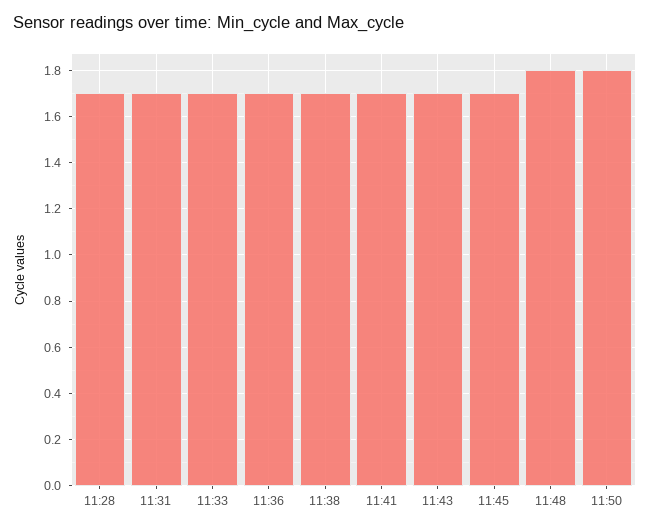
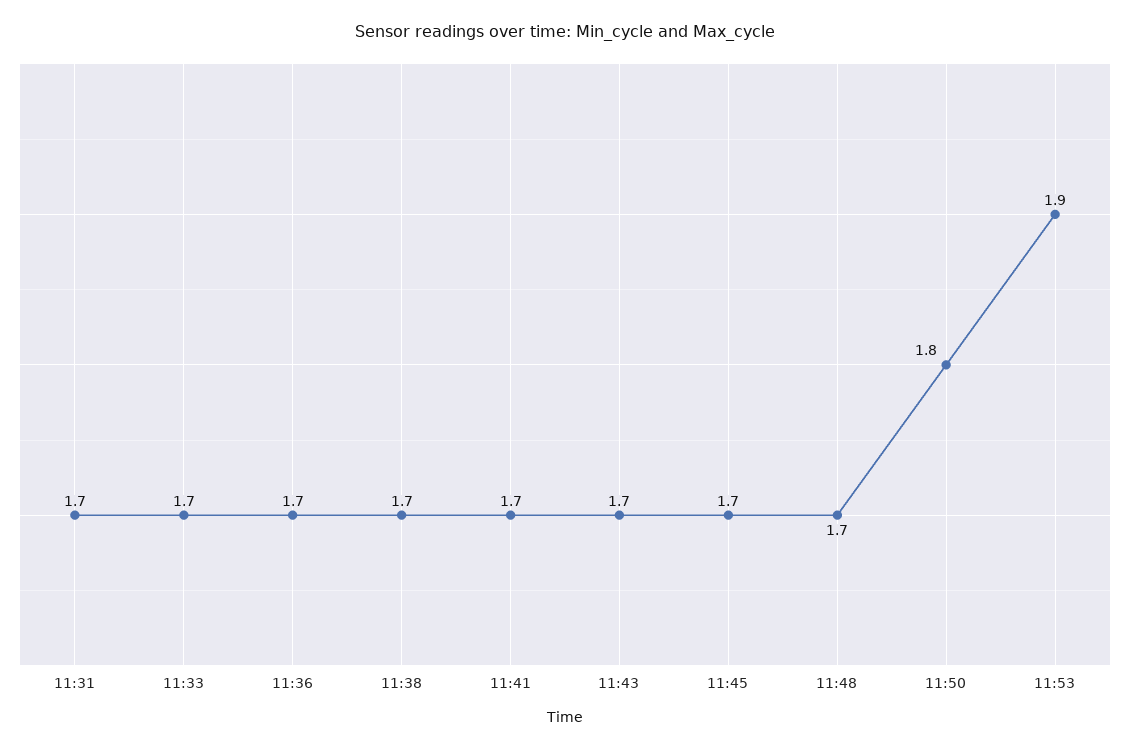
11:28: 1.7 -> none
11:48: 1.8 -> 1.7
11:53: none -> 1.9

